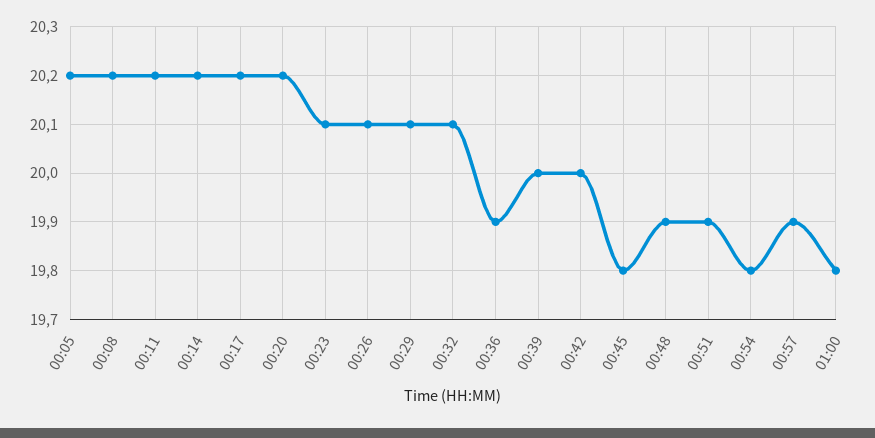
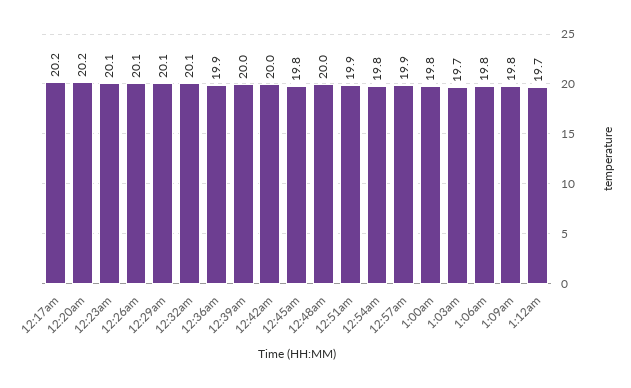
00:05: 20.2 -> none
00:08: 20.2 -> none
00:11: 20.2 -> none
00:14: 20.2 -> none
00:48: 19.9 -> 20
1:03am: none -> 19.7
1:06am: none -> 19.8
1:09am: none -> 19.8
1:12am: none -> 19.7

